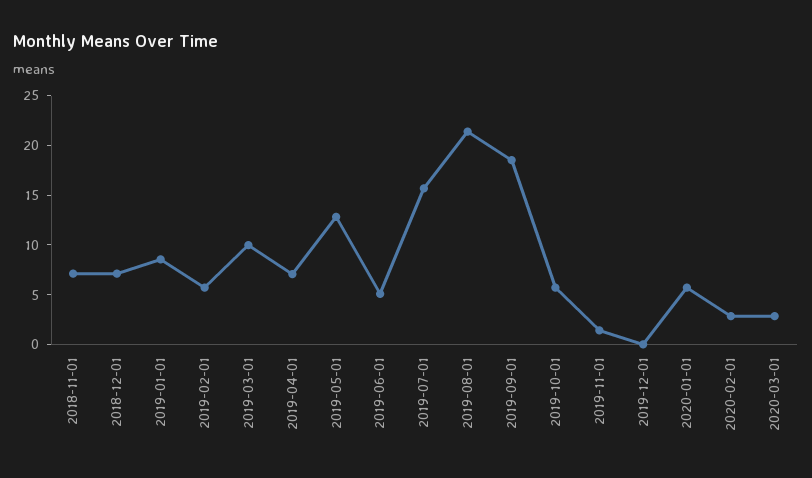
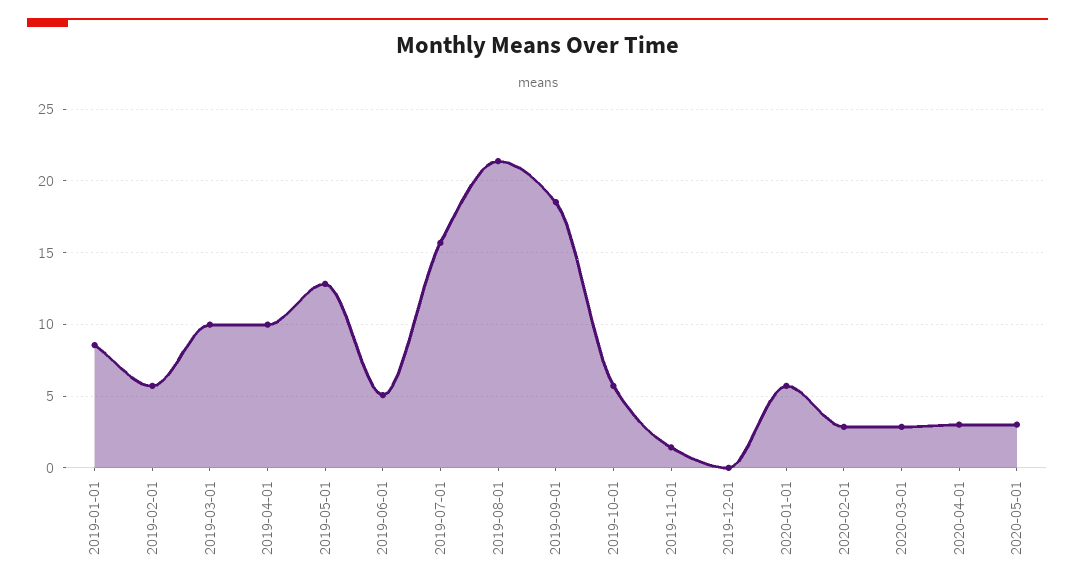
2018-11-01: 7 -> none
2018-12-01: 7 -> none
2019-04-01: 7 -> 10
2020-04-01: none -> 3
2020-05-01: none -> 3

